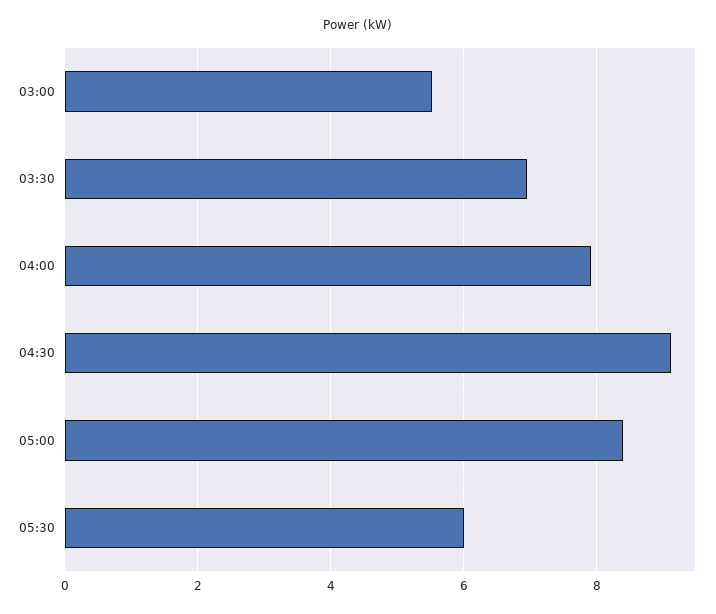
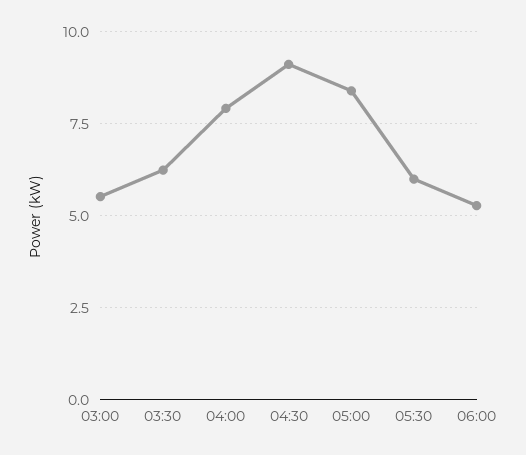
03:30: 7 -> 6.25
06:00: none -> 5.25

